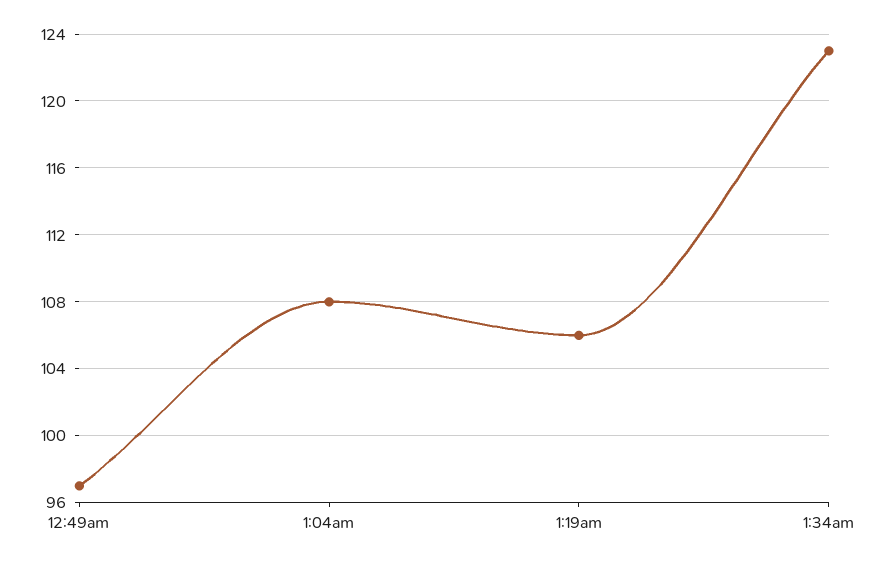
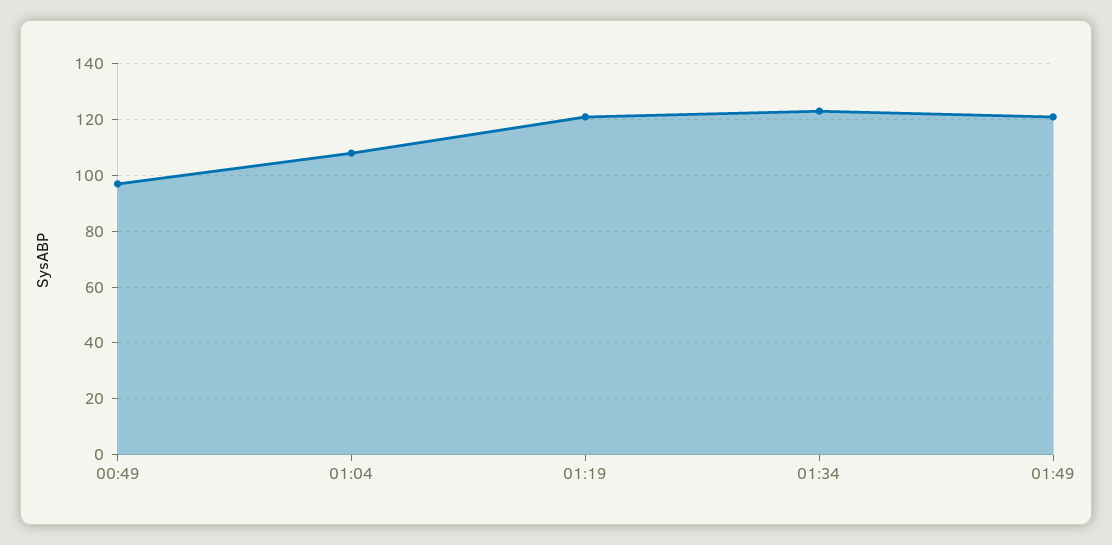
1:19am: 106 -> 120
01:49: none -> 120

